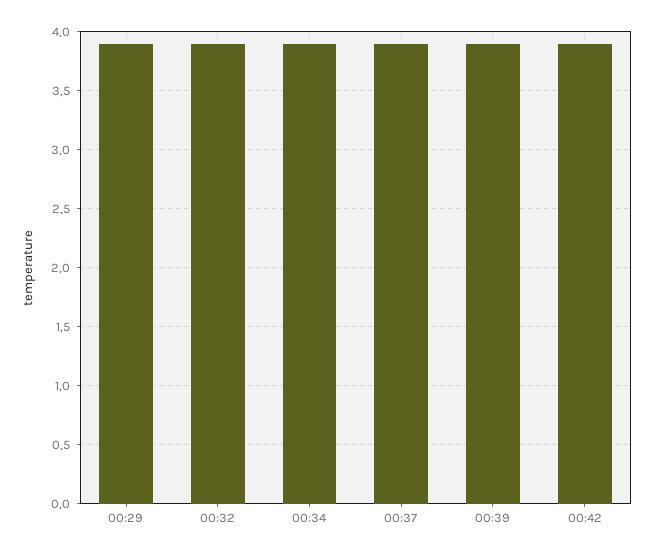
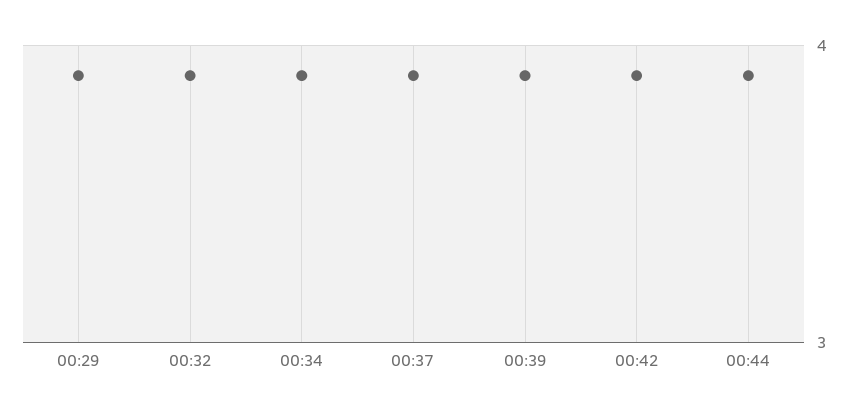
00:44: none -> 3.9

